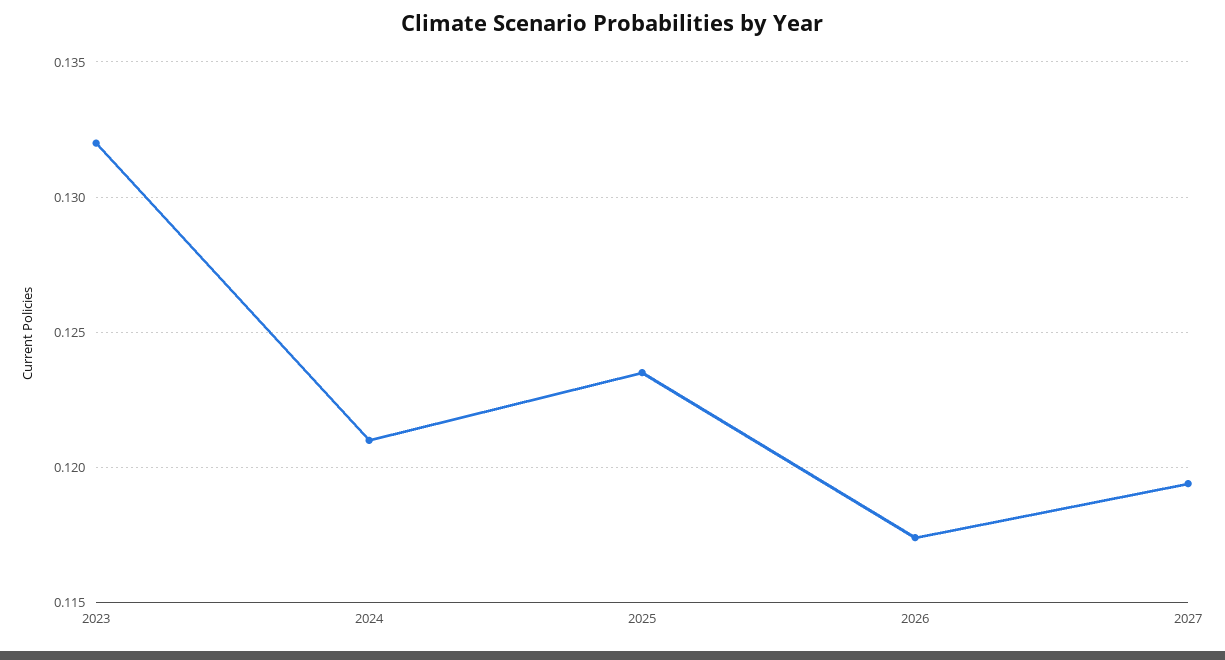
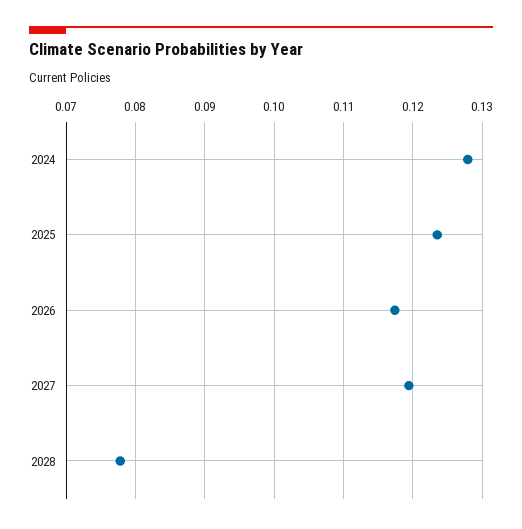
2023: 0.132 -> none
2024: 0.121 -> 0.128
2028: none -> 0.078

